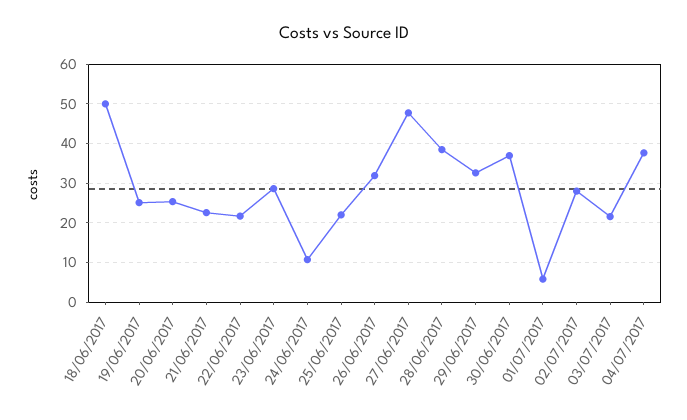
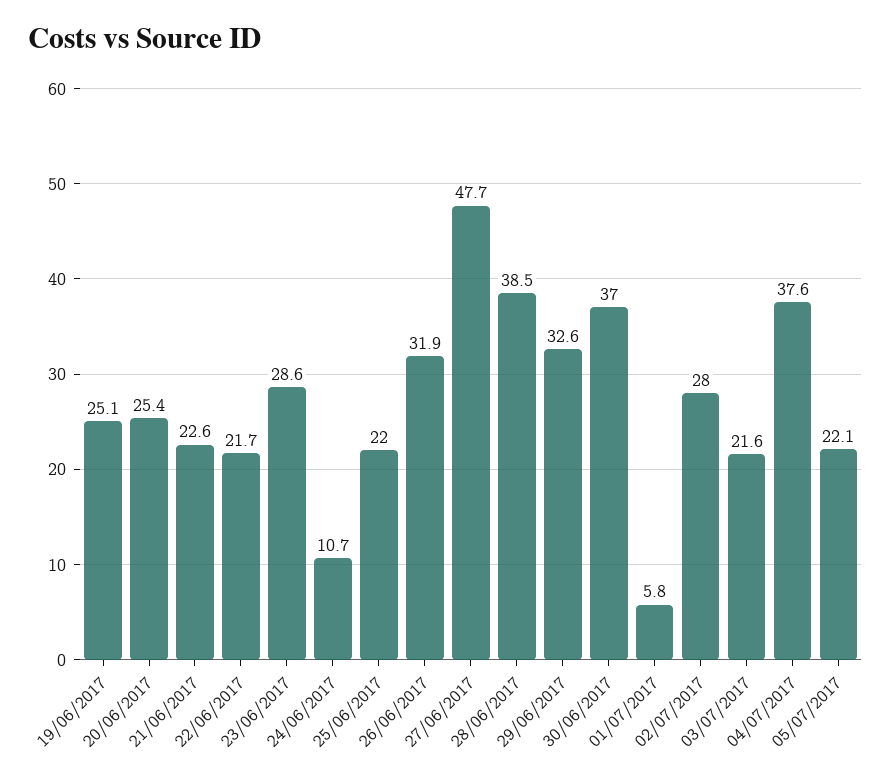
18/06/2017: 50 -> none
05/07/2017: none -> 22.1

